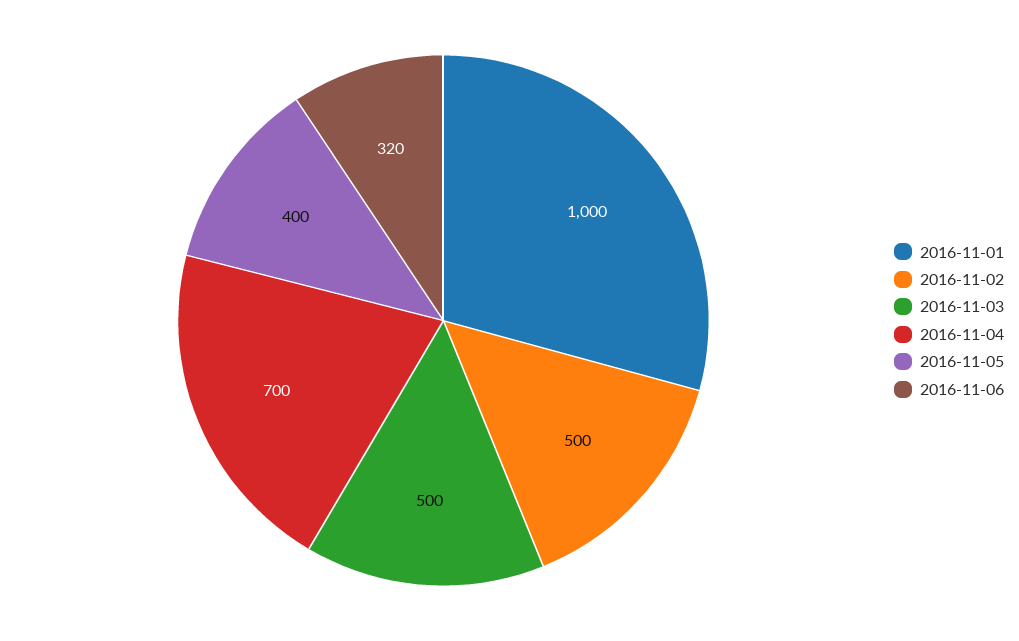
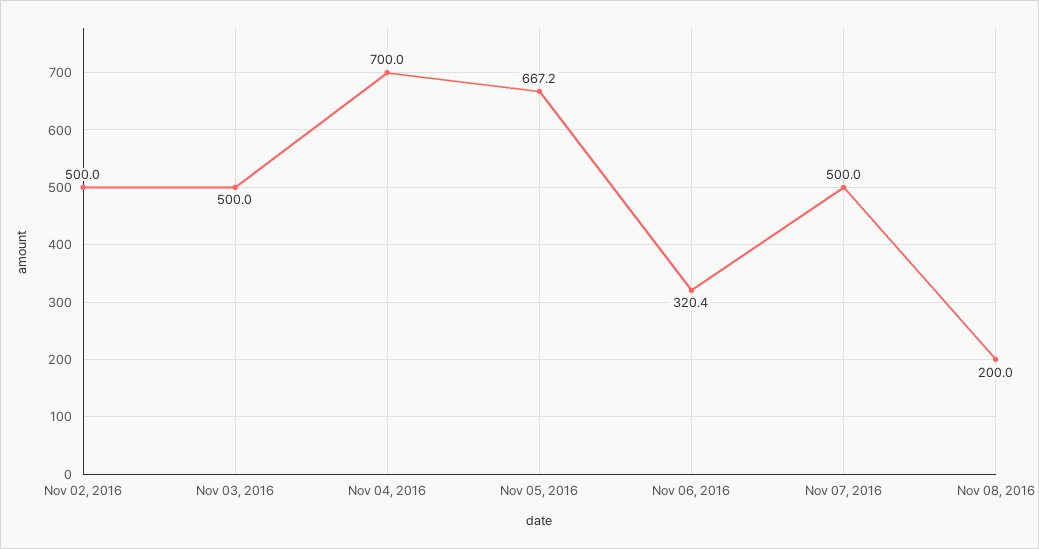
2016-11-01: 1000 -> none
2016-11-05: 400 -> 667.2
Nov 07, 2016: none -> 500
Nov 08, 2016: none -> 200

